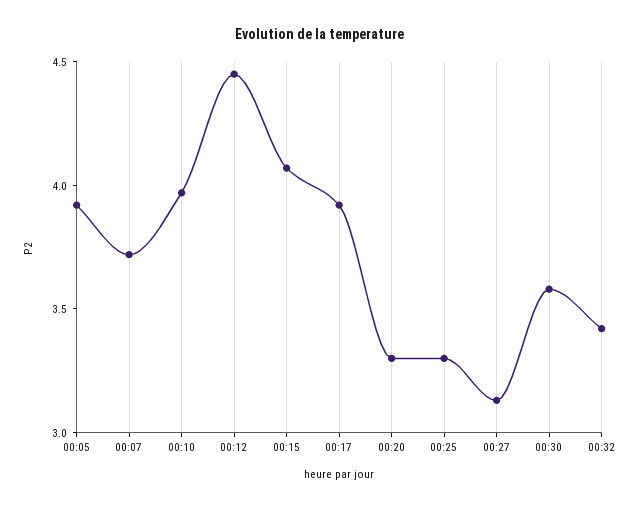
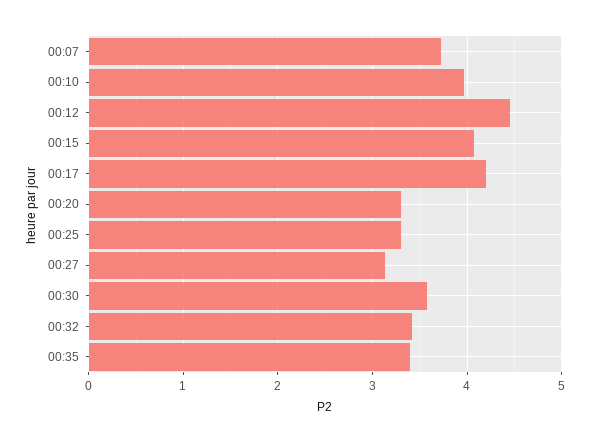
00:05: 3.9 -> none
00:17: 3.9 -> 4.2
00:35: none -> 3.4

